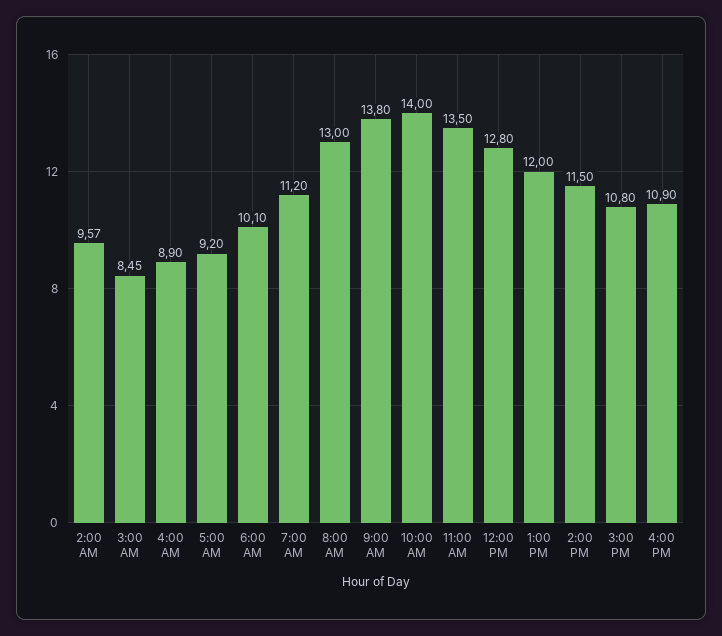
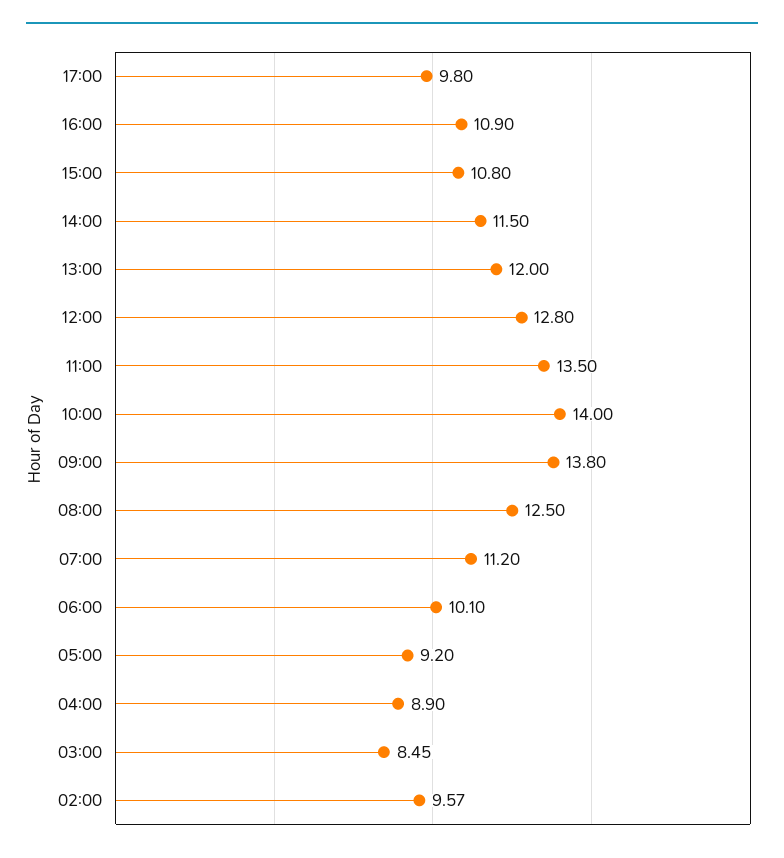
8:00 AM: 13 -> 12.5
17:00: none -> 9.8

